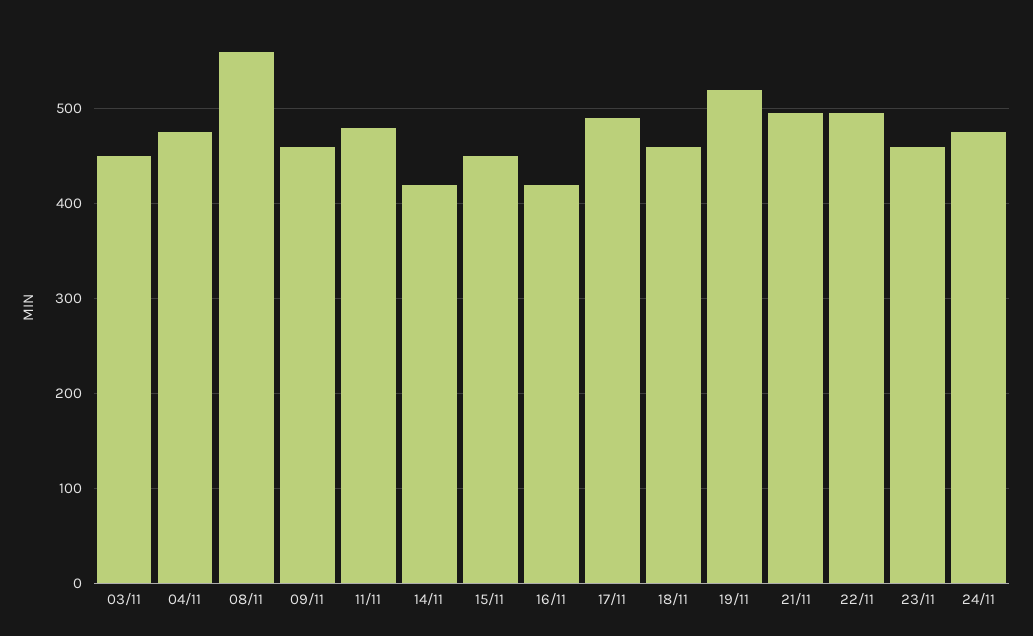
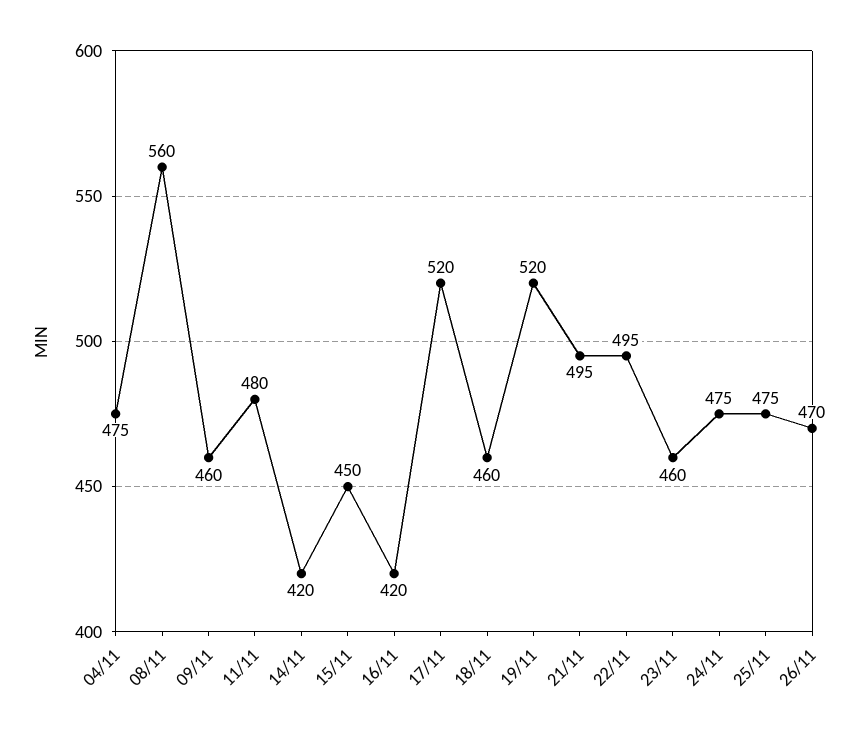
03/11: 450 -> none
17/11: 490 -> 520
25/11: none -> 475
26/11: none -> 470

